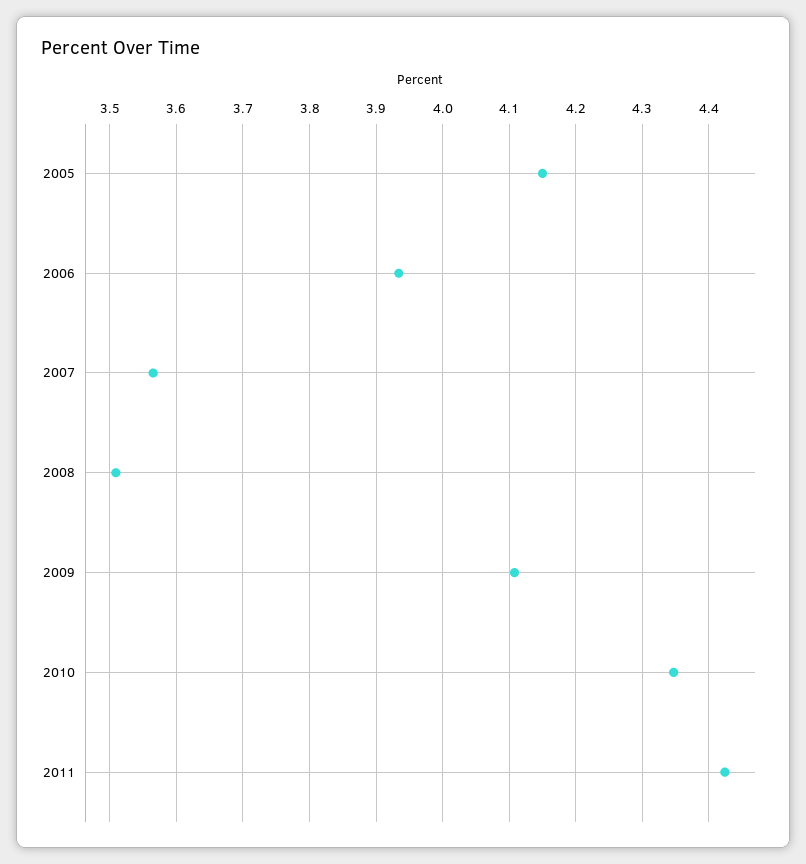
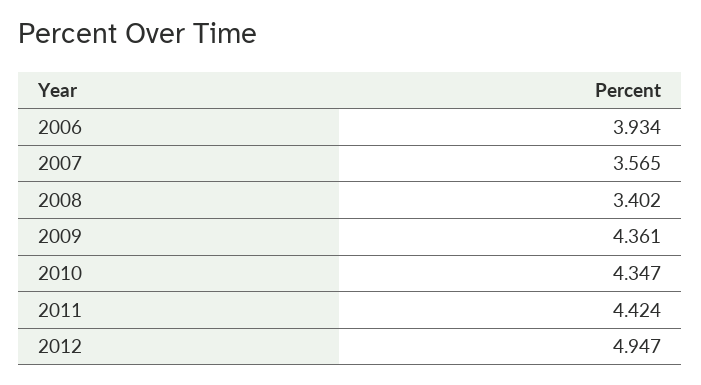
2005: 4.15 -> none
2008: 3.51 -> 3.402
2009: 4.11 -> 4.361
2012: none -> 4.947

